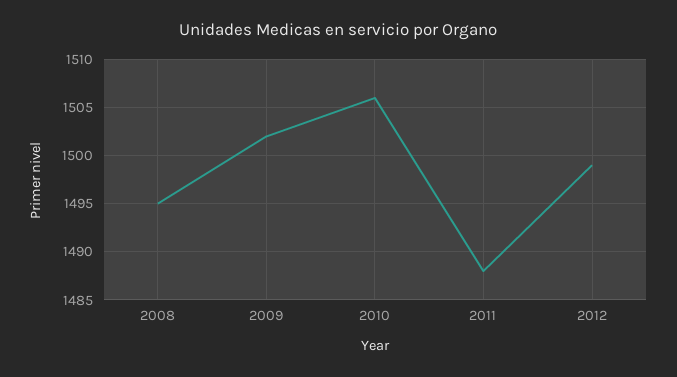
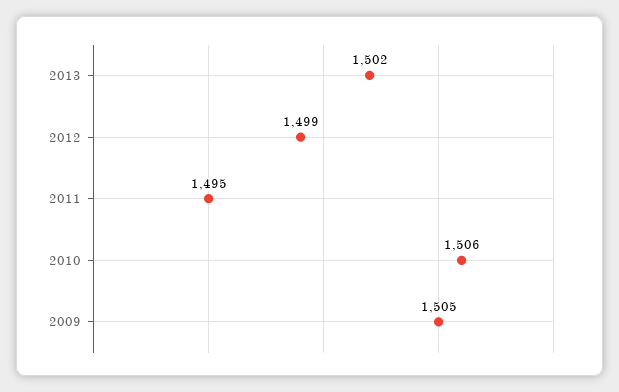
2008: 1495 -> none
2009: 1502 -> 1505
2011: 1488 -> 1495
2013: none -> 1502

